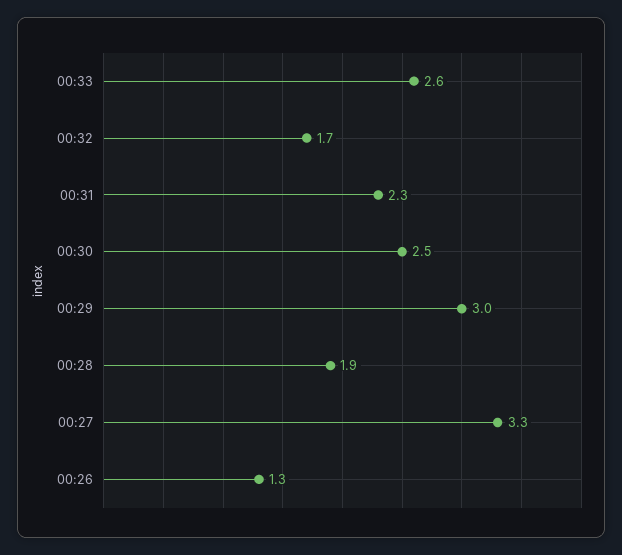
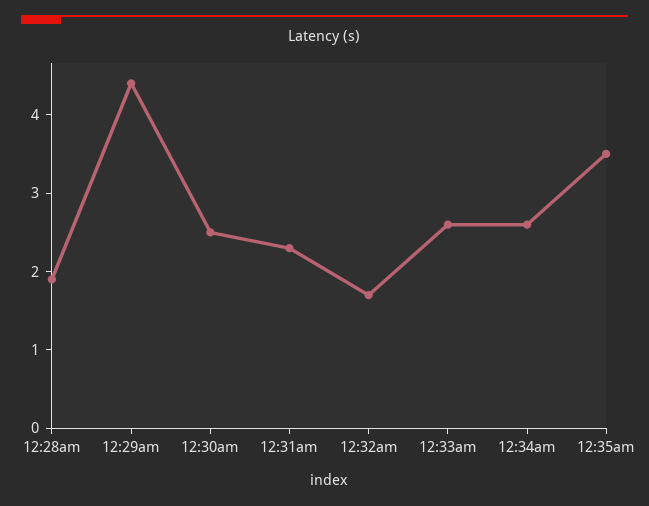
00:29: 3 -> 4.5
00:27: 3.3 -> none
00:26: 1.3 -> none
12:34am: none -> 2.5
12:35am: none -> 3.5

